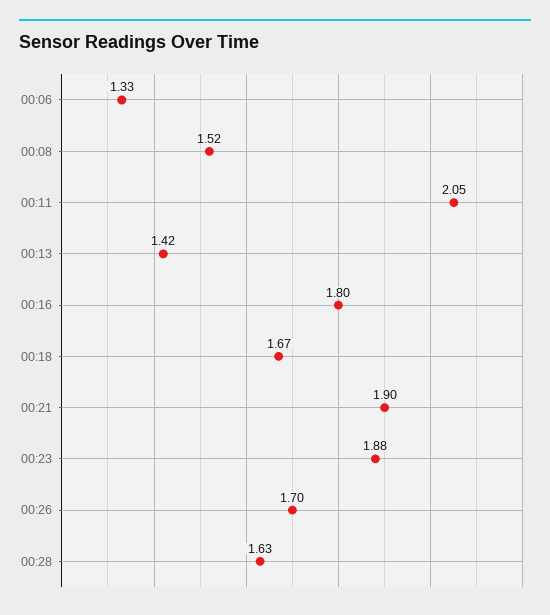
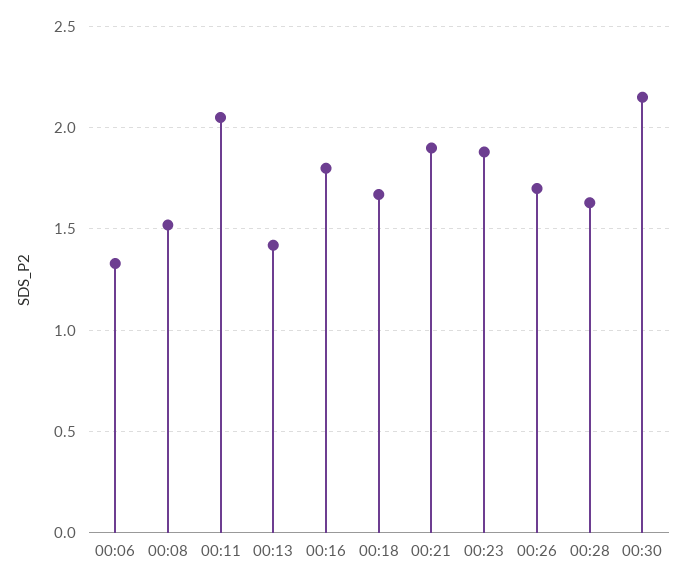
00:30: none -> 2.15

